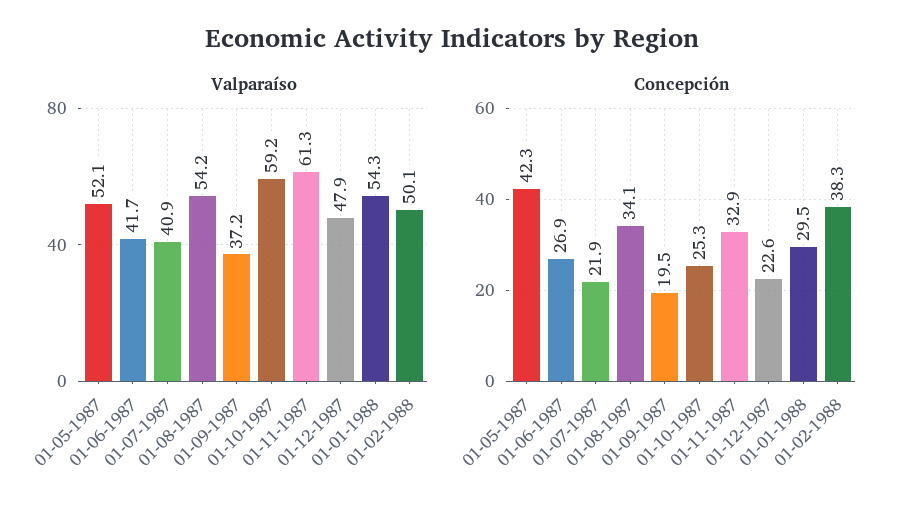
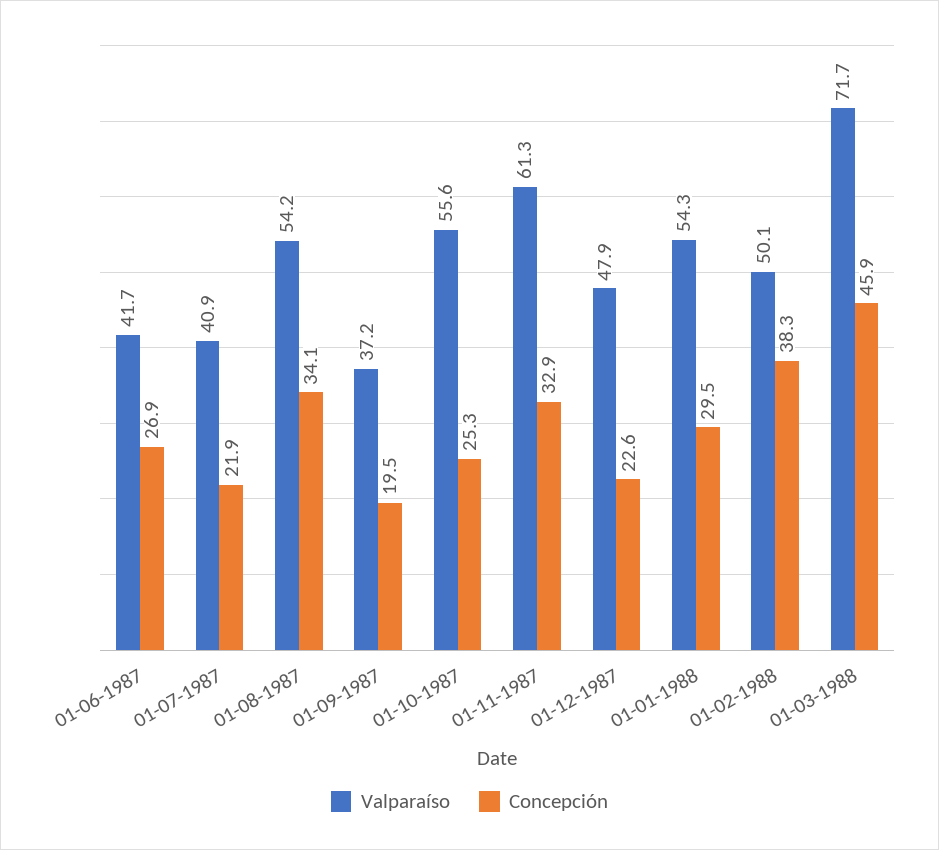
Valparaíso, 01-05-1987: 52.1 -> none
Valparaíso, 01-10-1987: 59.2 -> 55.6
Concepción, 01-05-1987: 42.3 -> none
Valparaíso, 01-03-1988: none -> 71.7
Concepción, 01-03-1988: none -> 45.9

